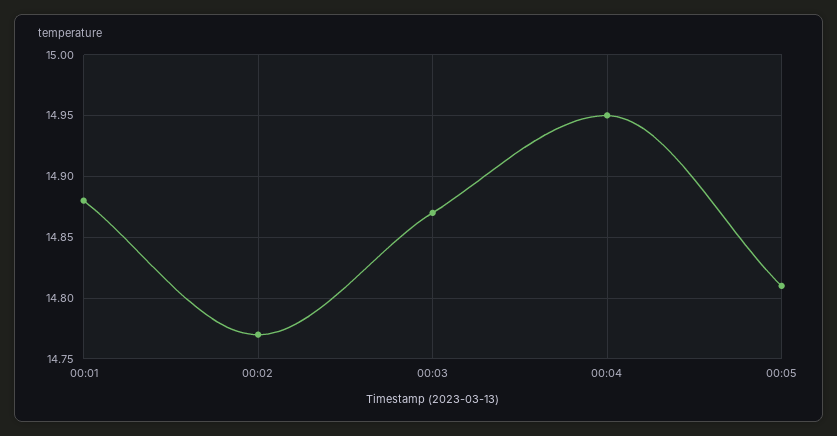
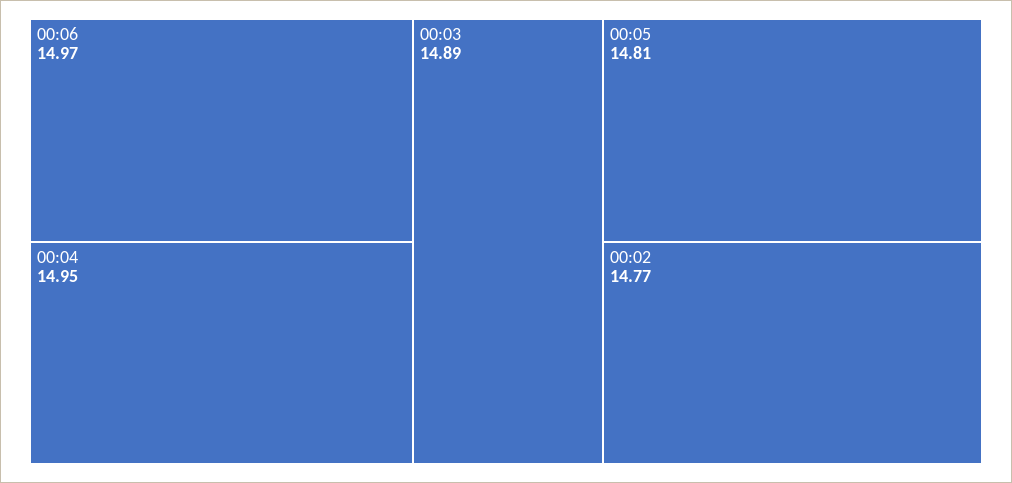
00:01: 14.88 -> none
00:03: 14.87 -> 14.89
00:06: none -> 14.97

